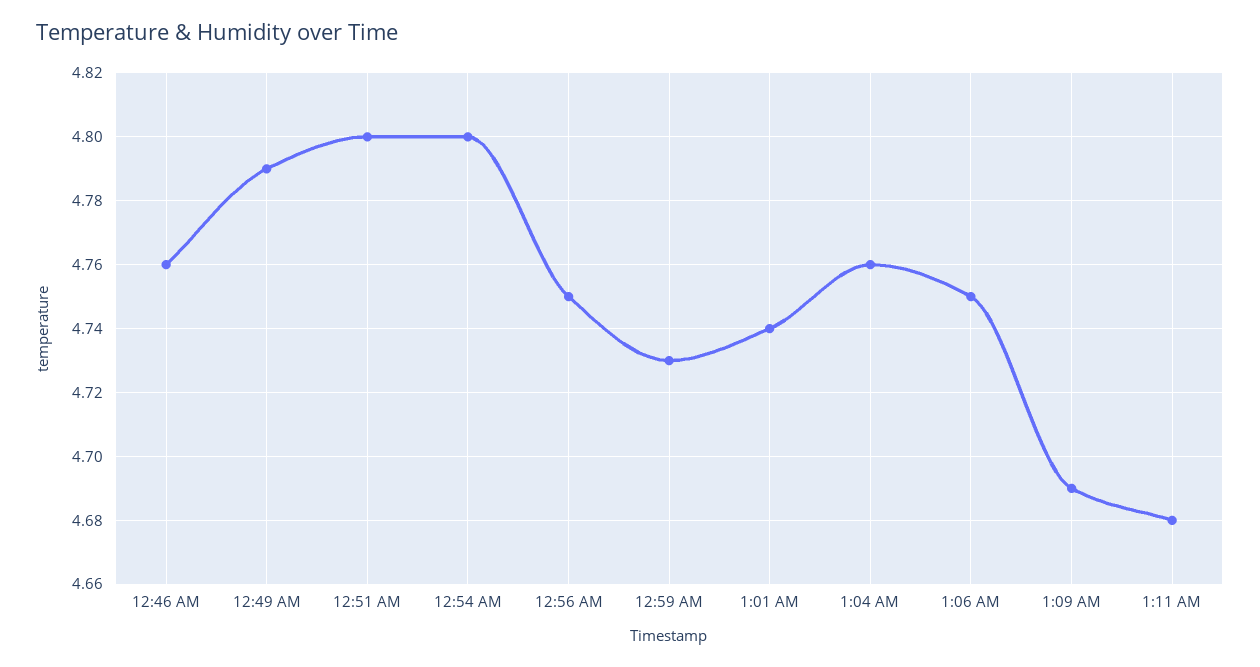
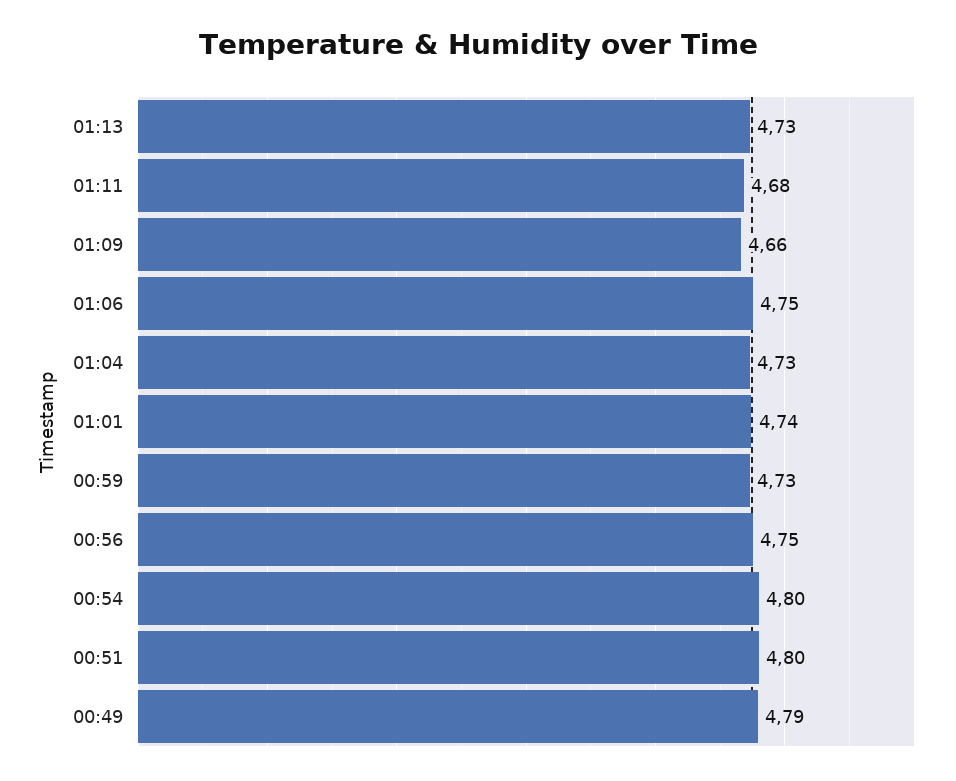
12:46 AM: 4.76 -> none
1:04 AM: 4.76 -> 4.73
1:09 AM: 4.69 -> 4.66
01:13: none -> 4.73

